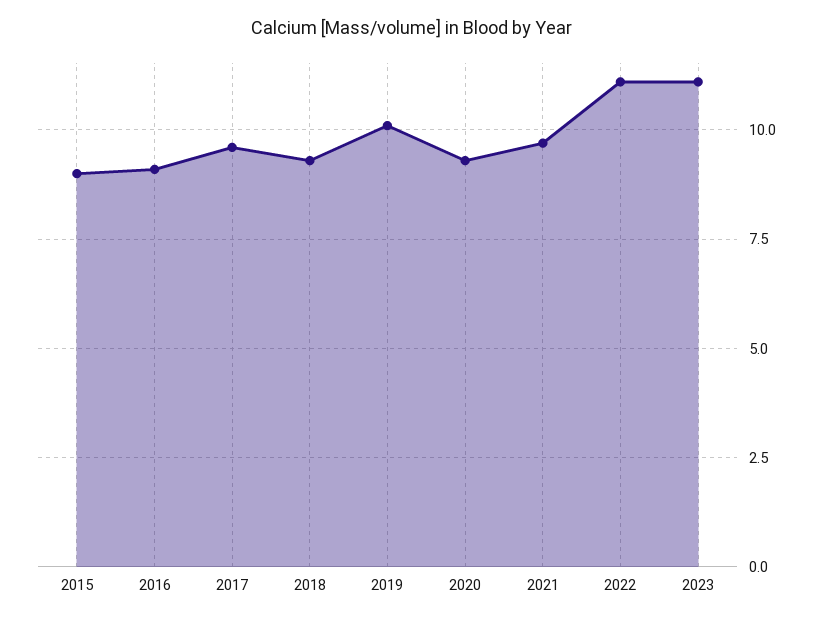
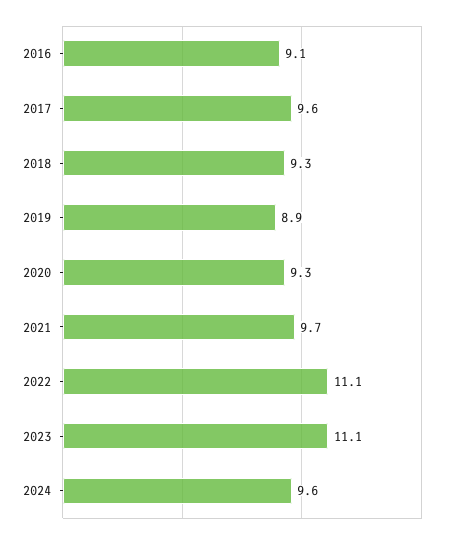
2015: 9 -> none
2019: 10 -> 8.9
2024: none -> 9.6

